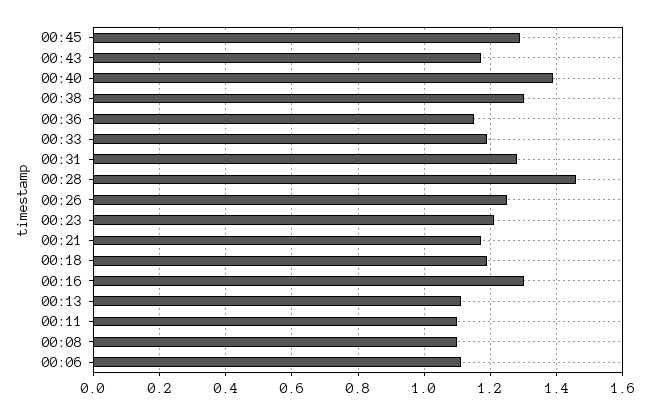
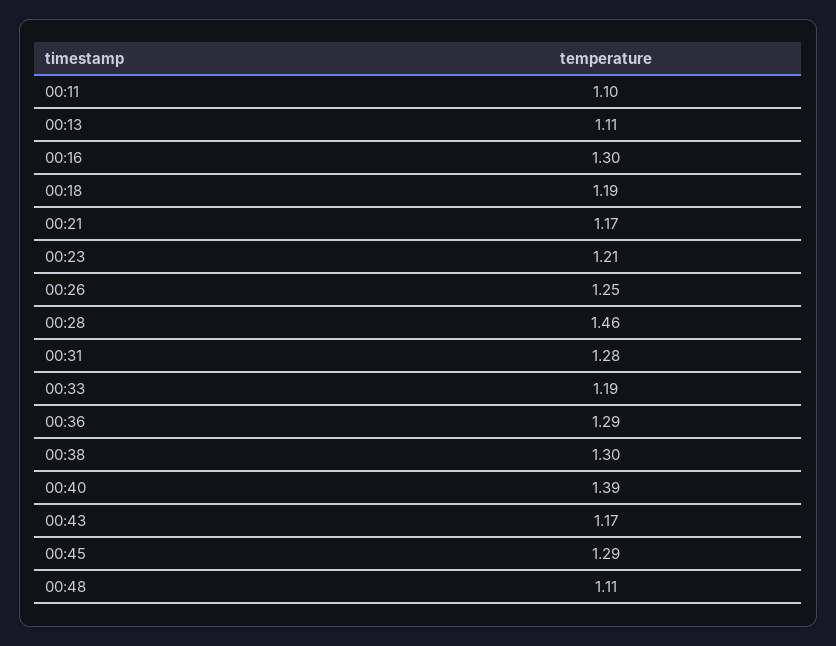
00:36: 1.15 -> 1.29
00:08: 1.1 -> none
00:06: 1.1 -> none
00:48: none -> 1.11

